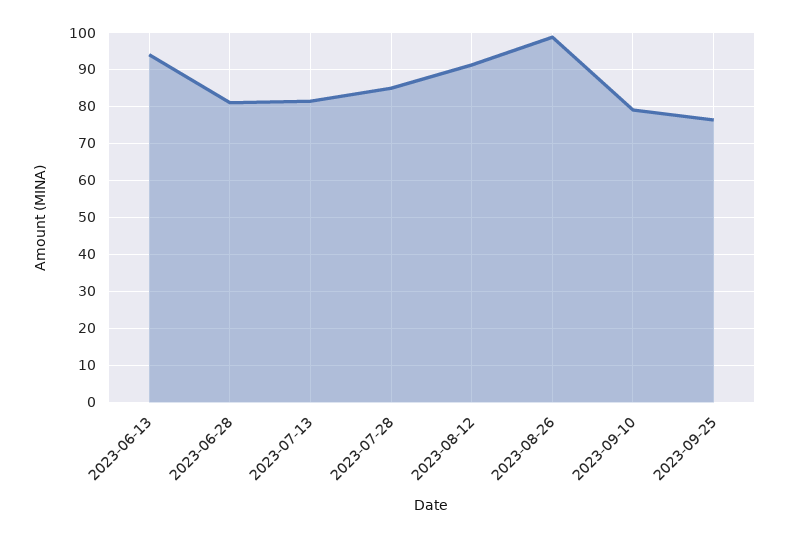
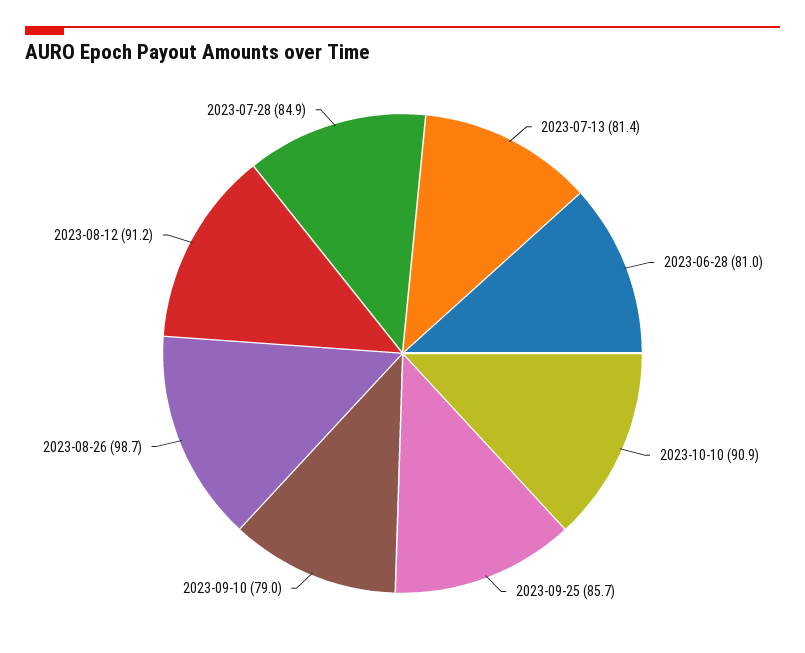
2023-06-13: 94 -> none
2023-09-25: 76 -> 85.7
2023-10-10: none -> 90.9

